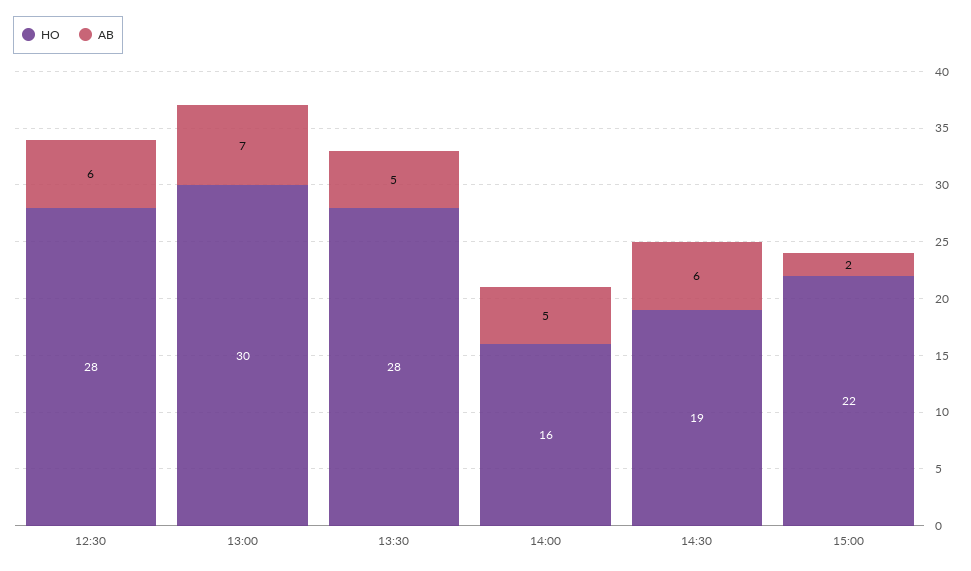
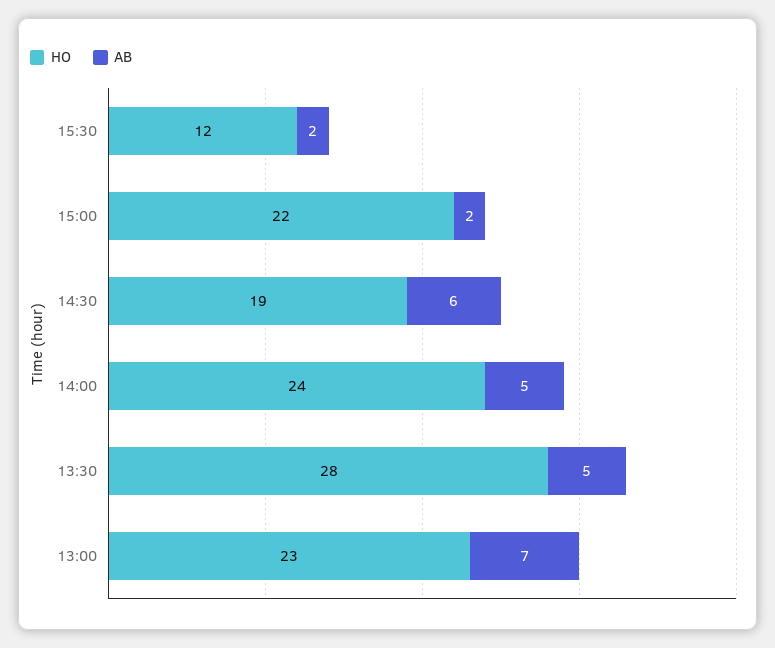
HO, 12:30: 28 -> none
AB, 12:30: 6 -> none
HO, 13:00: 30 -> 23
HO, 14:00: 16 -> 24
HO, 15:30: none -> 12
AB, 15:30: none -> 2

